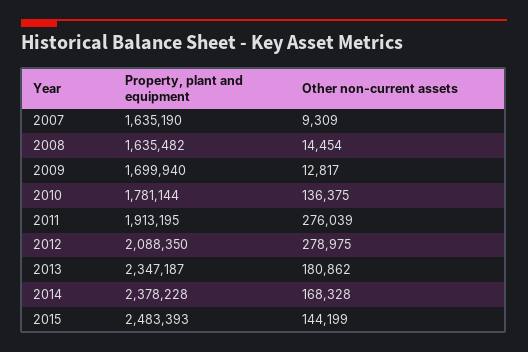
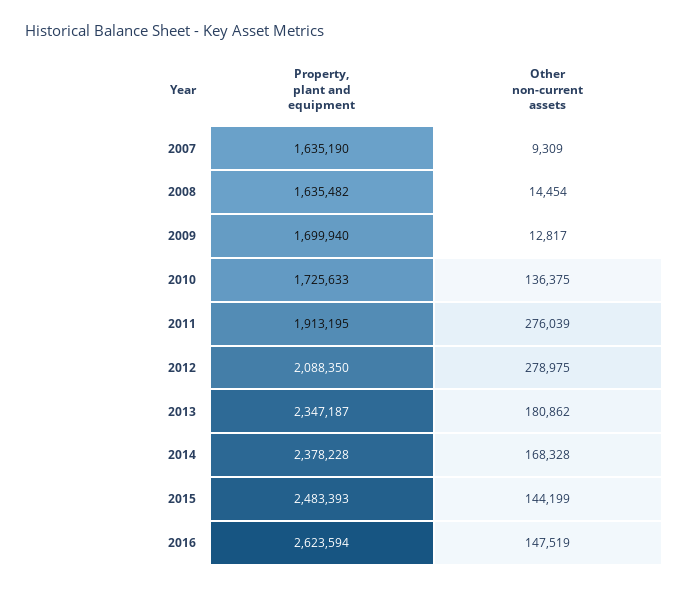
Property, plant and equipment, 2010: 1781144 -> 1725633
Property, plant and equipment, 2016: none -> 2623594
Other non-current assets, 2016: none -> 147519

